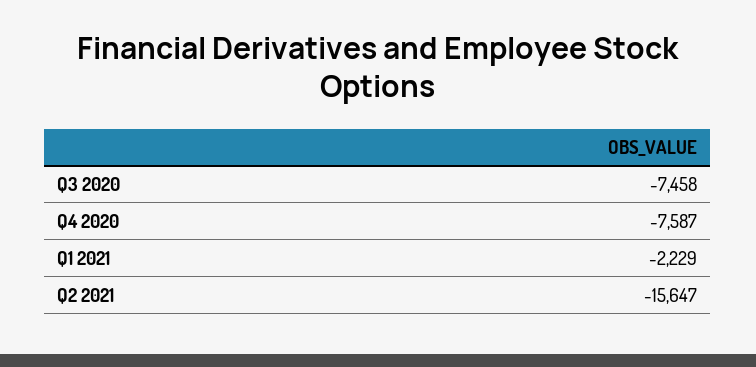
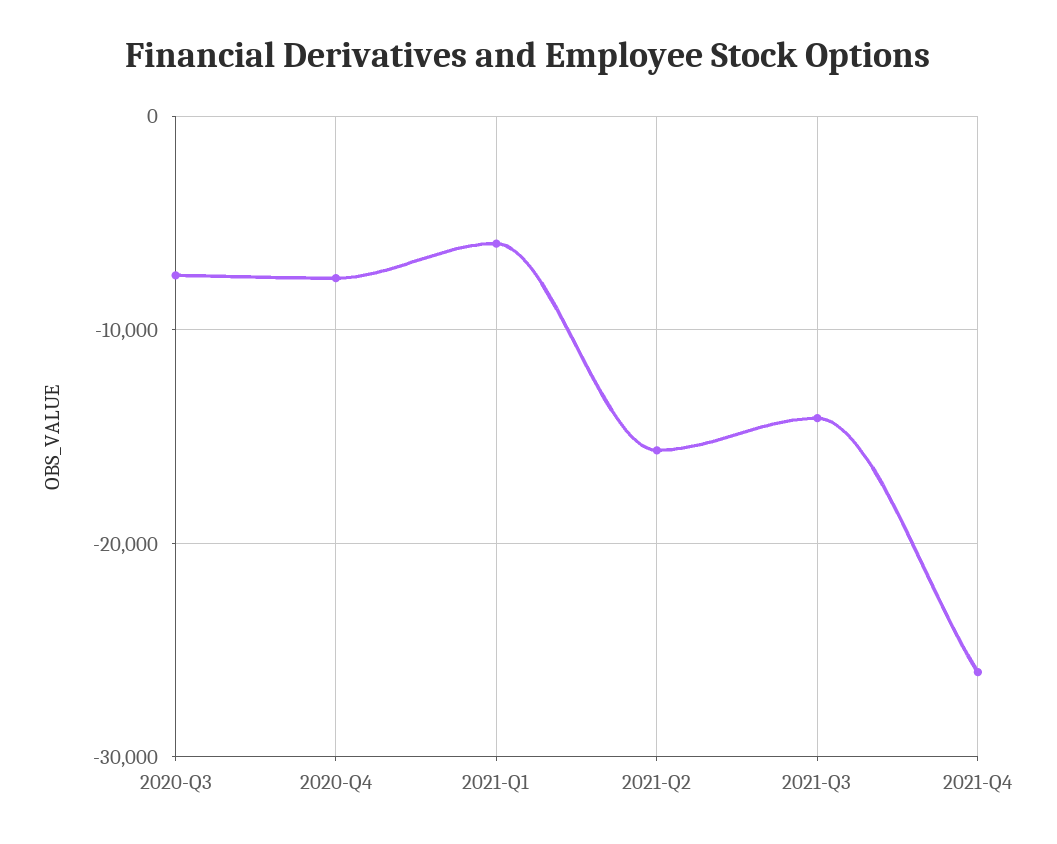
Q1 2021: -2229 -> -6000
2021-Q3: none -> -14000
2021-Q4: none -> -26000

